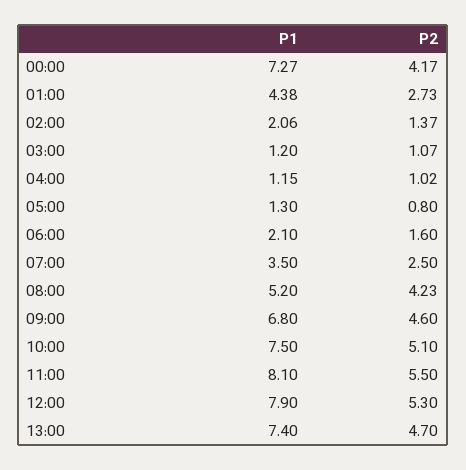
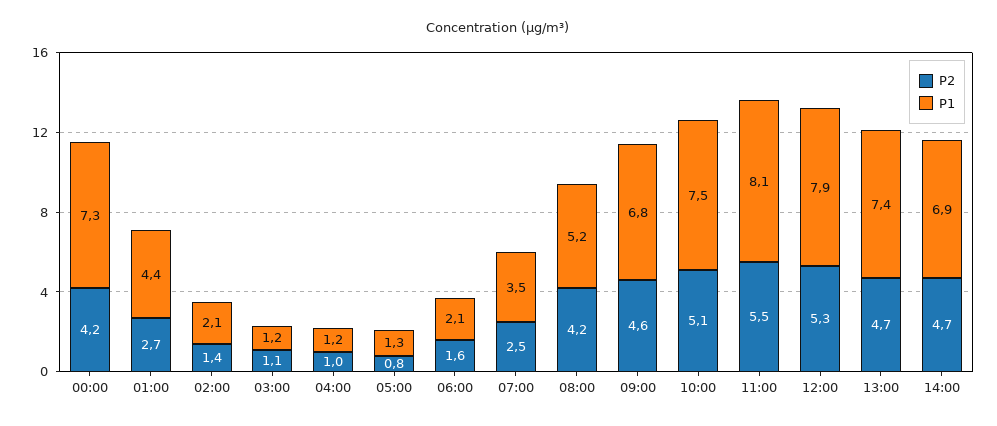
P2, 14:00: none -> 4.7
P1, 14:00: none -> 6.9

